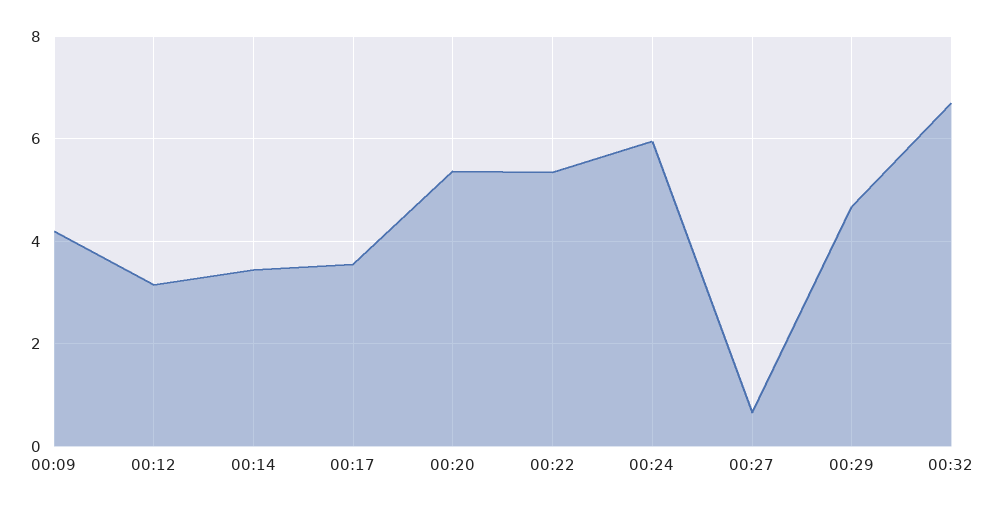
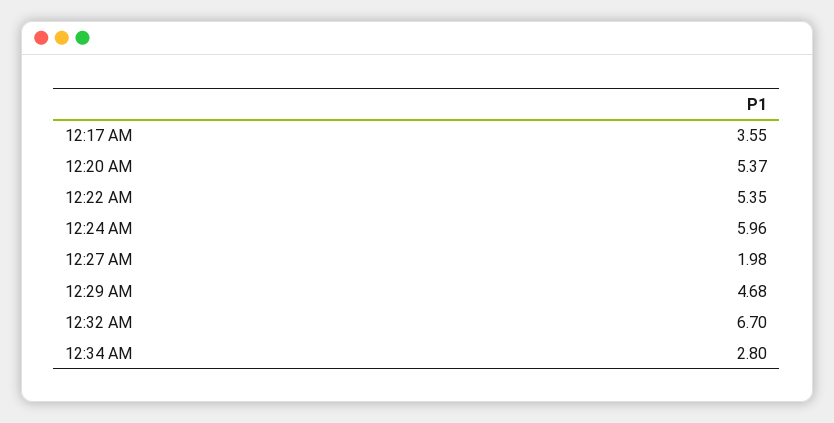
00:09: 4.2 -> none
00:12: 3.2 -> none
00:14: 3.4 -> none
00:27: 0.6 -> 1.98
12:34 AM: none -> 2.8

